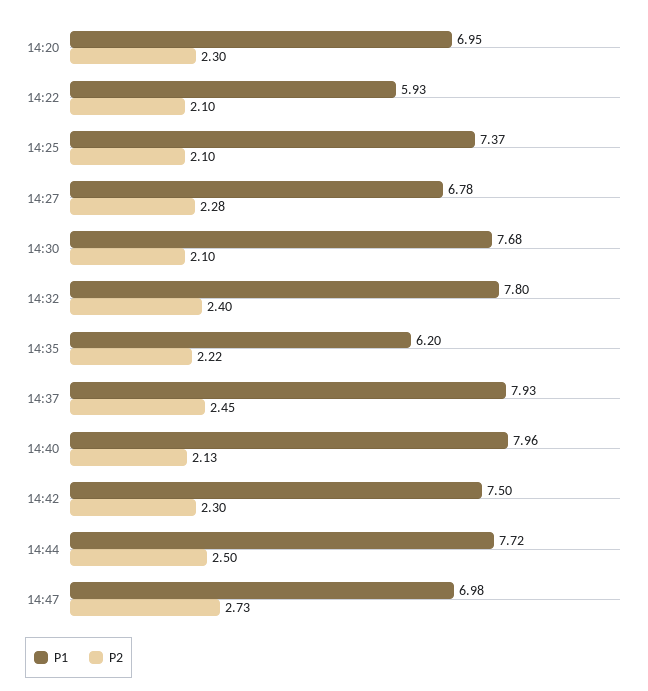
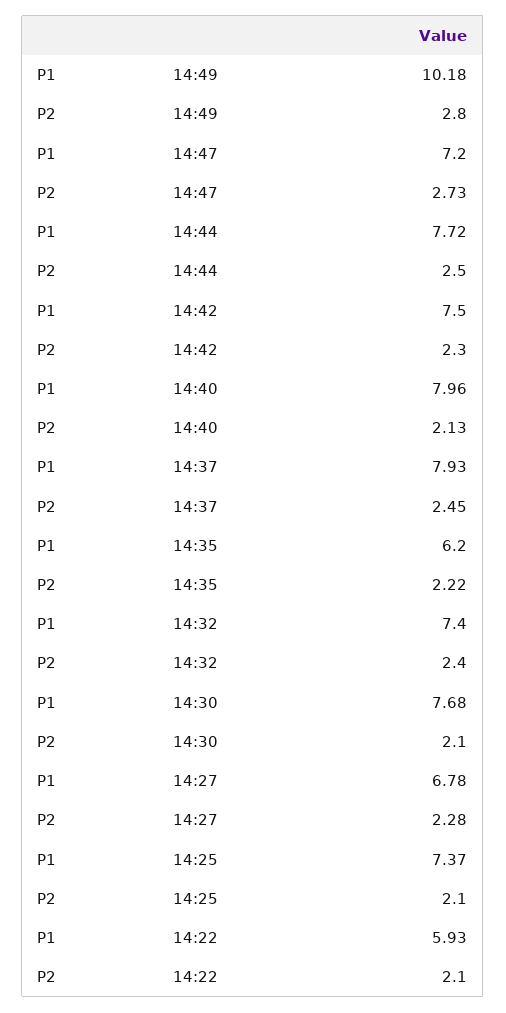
P1, 14:20: 6.95 -> none
P2, 14:20: 2.3 -> none
P1, 14:32: 7.8 -> 7.4
P1, 14:47: 6.98 -> 7.2
P1, 14:49: none -> 10.18
P2, 14:49: none -> 2.8

